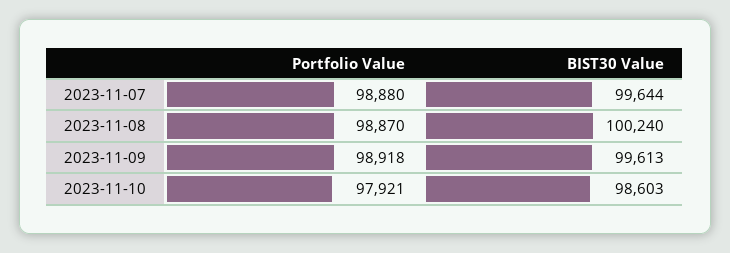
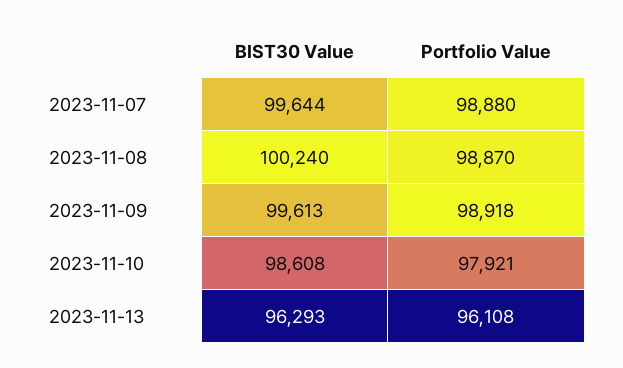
BIST30 Value, 2023-11-10: 98603 -> 98608
BIST30 Value, 2023-11-13: none -> 96293
Portfolio Value, 2023-11-13: none -> 96108

